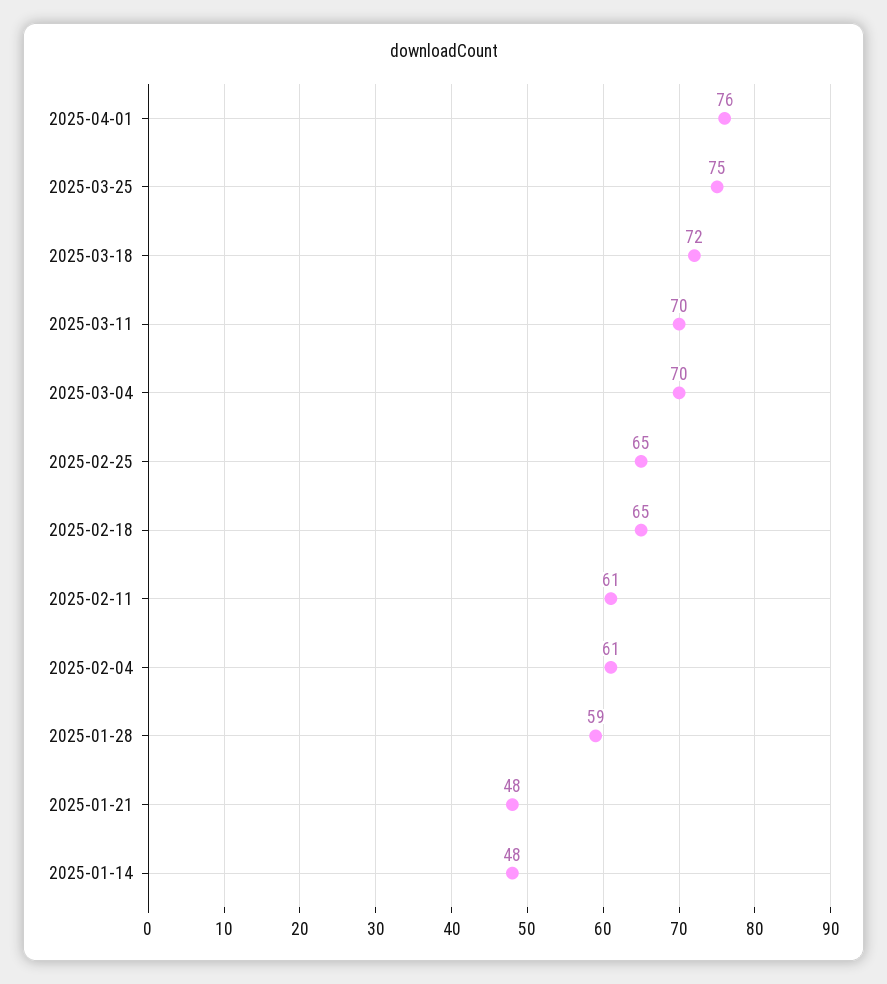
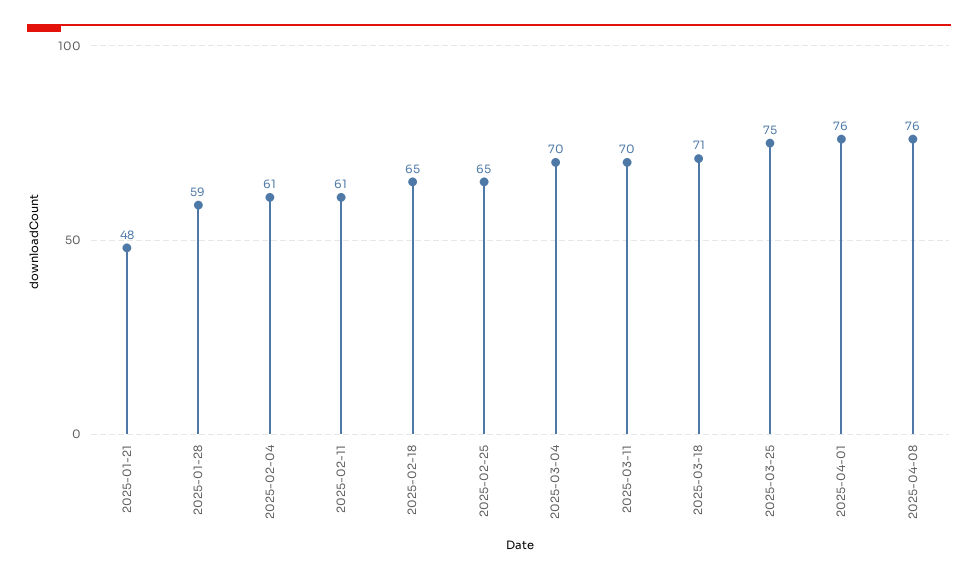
2025-03-18: 72 -> 71
2025-01-14: 48 -> none
2025-04-08: none -> 76

